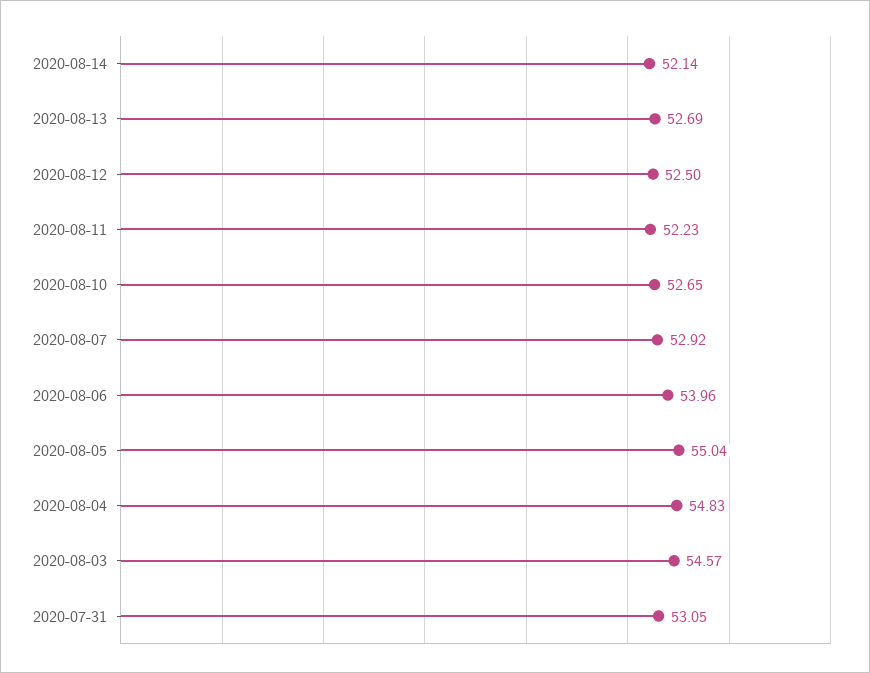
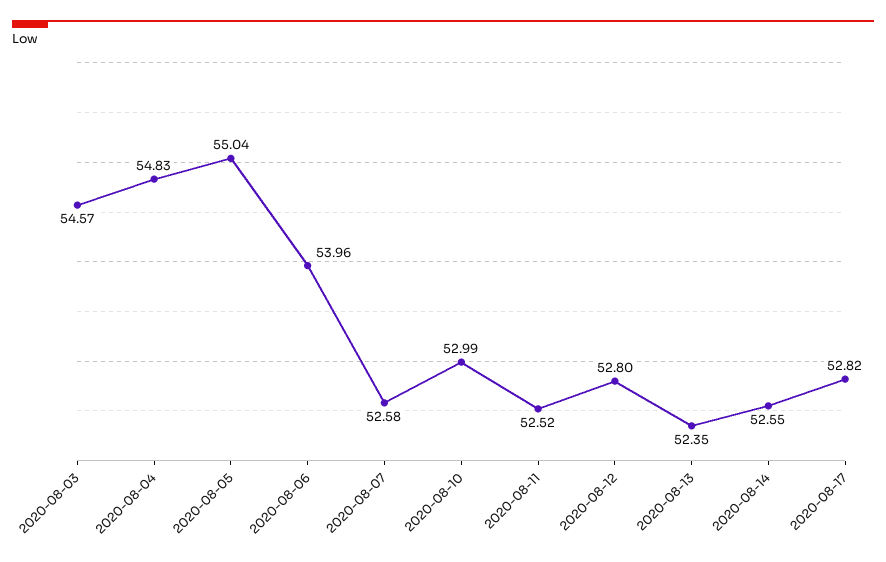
2020-08-14: 52.14 -> 52.55
2020-08-13: 52.69 -> 52.35
2020-08-12: 52.5 -> 52.8
2020-08-11: 52.23 -> 52.52
2020-08-10: 52.65 -> 52.99
2020-08-07: 52.92 -> 52.58
2020-07-31: 53.05 -> none
2020-08-17: none -> 52.82

